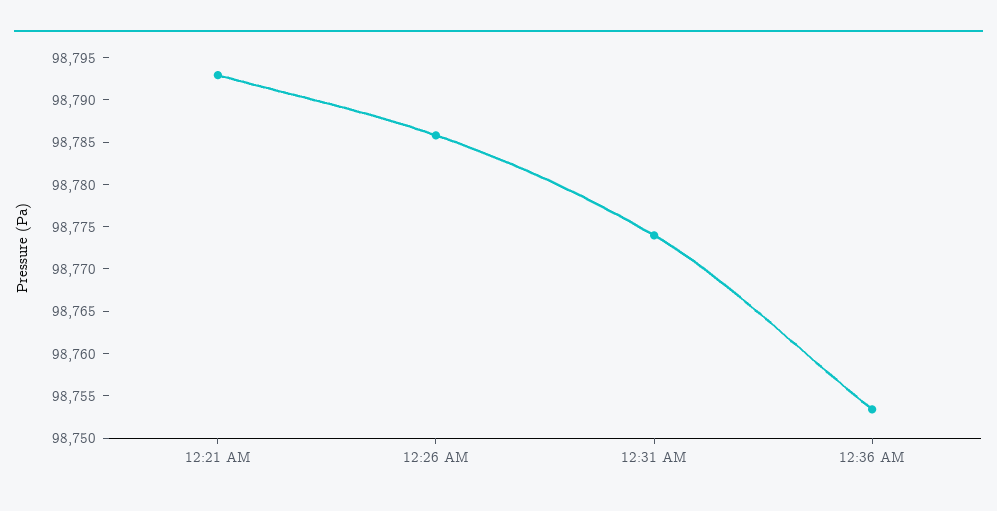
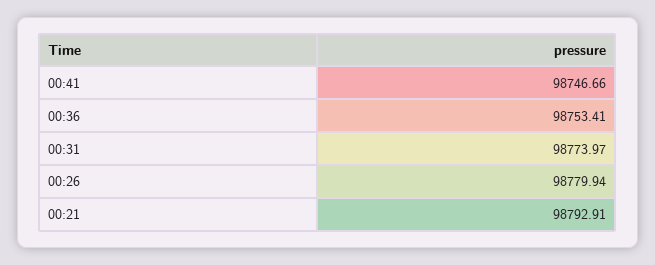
12:26 AM: 98786 -> 98779.94
00:41: none -> 98746.66

